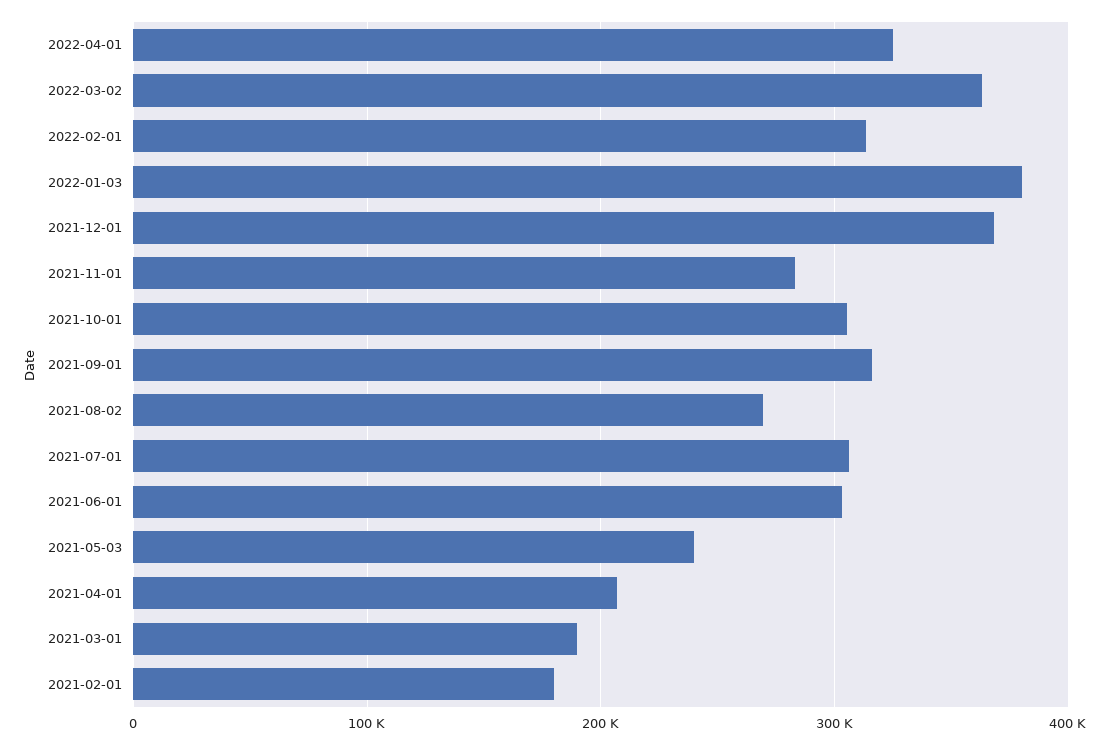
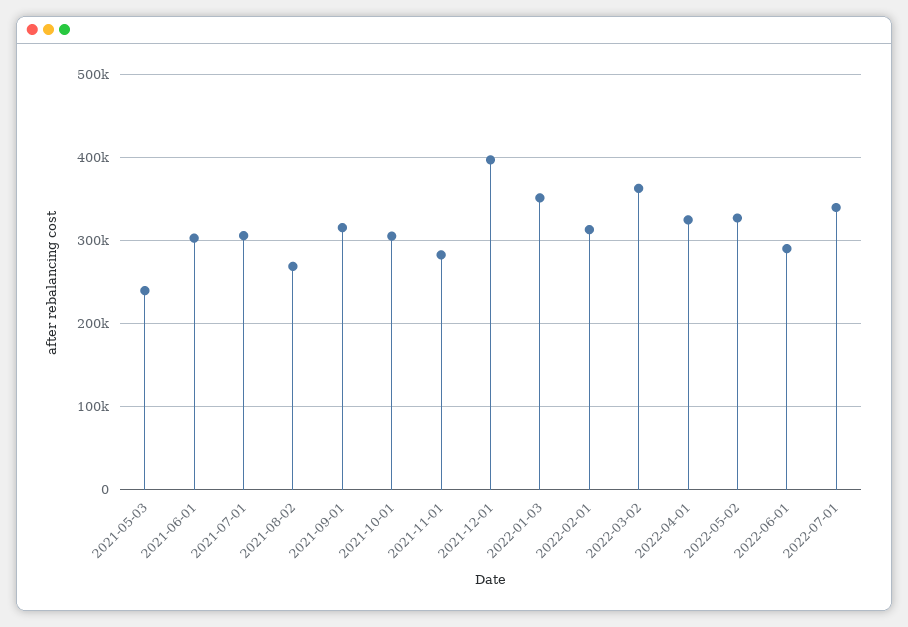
2022-01-03: 380000 -> 350000
2021-12-01: 370000 -> 400000
2021-04-01: 210000 -> none
2021-03-01: 190000 -> none
2021-02-01: 180000 -> none
2022-05-02: none -> 330000
2022-06-01: none -> 290000
2022-07-01: none -> 340000

